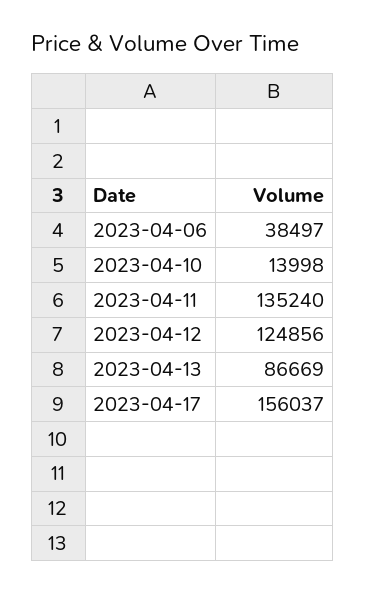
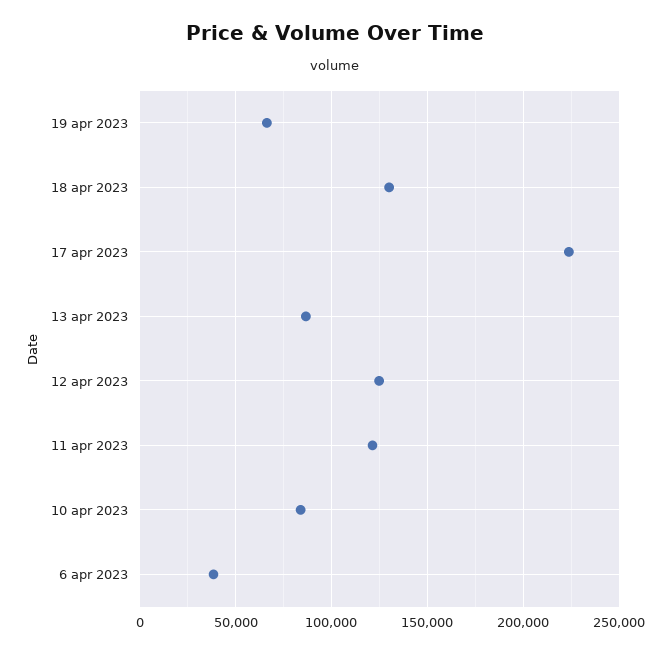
2023-04-10: 13998 -> 85000
2023-04-11: 135240 -> 120000
2023-04-17: 156037 -> 225000
19 apr 2023: none -> 65000
18 apr 2023: none -> 130000

